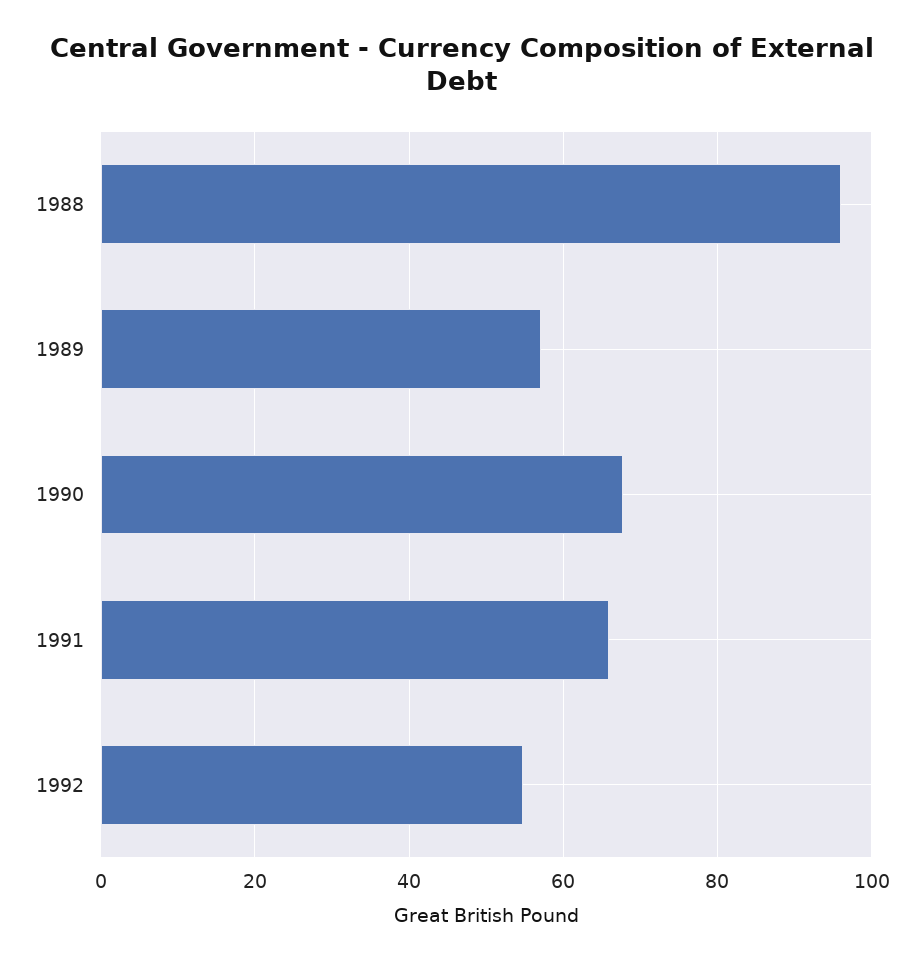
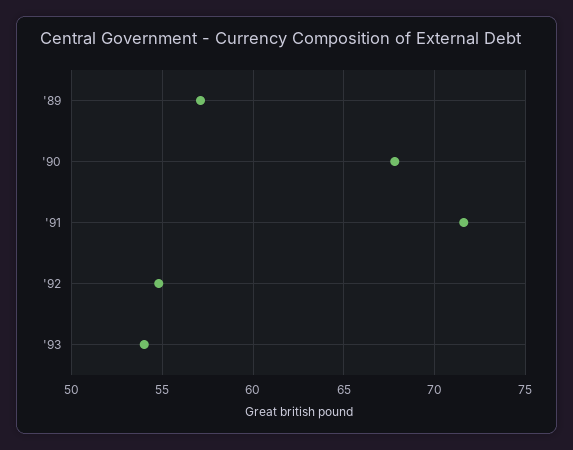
1988: 96 -> none
1991: 66 -> 71.5
'93: none -> 54

